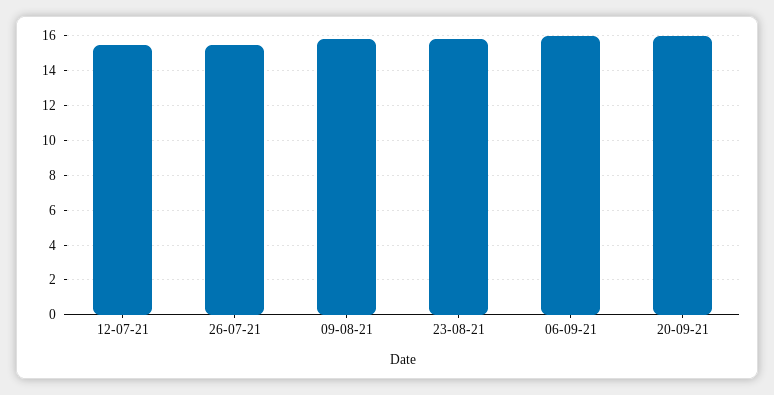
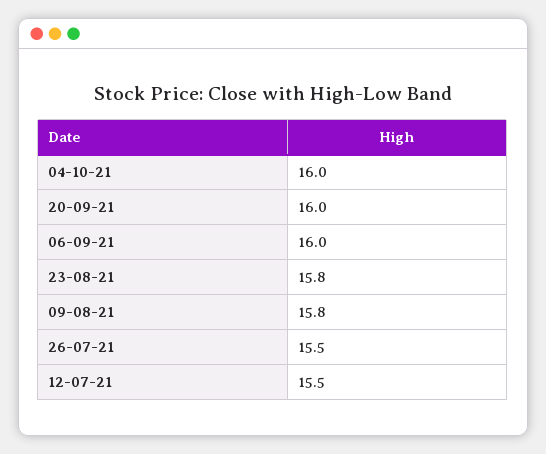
04-10-21: none -> 16

